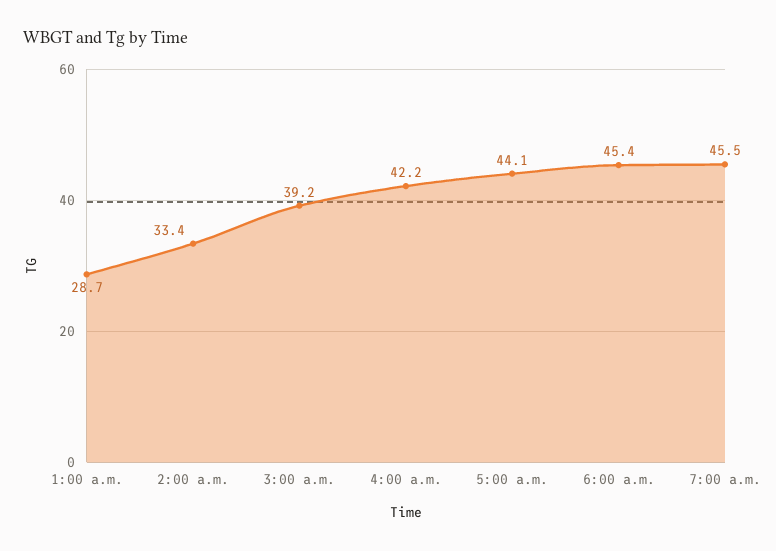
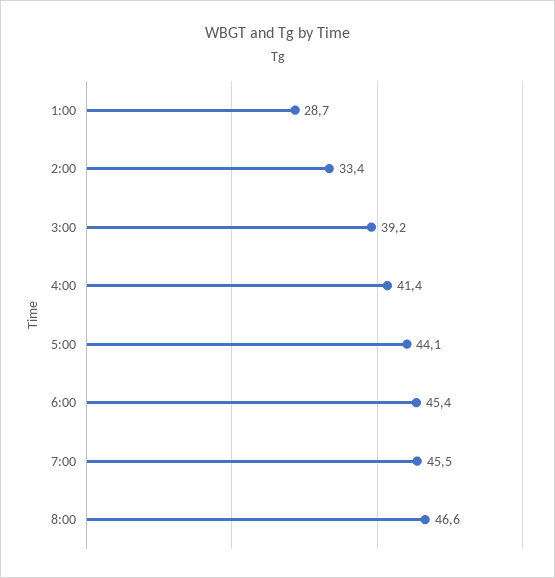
4:00 a.m.: 42.2 -> 41.4
8:00: none -> 46.6

